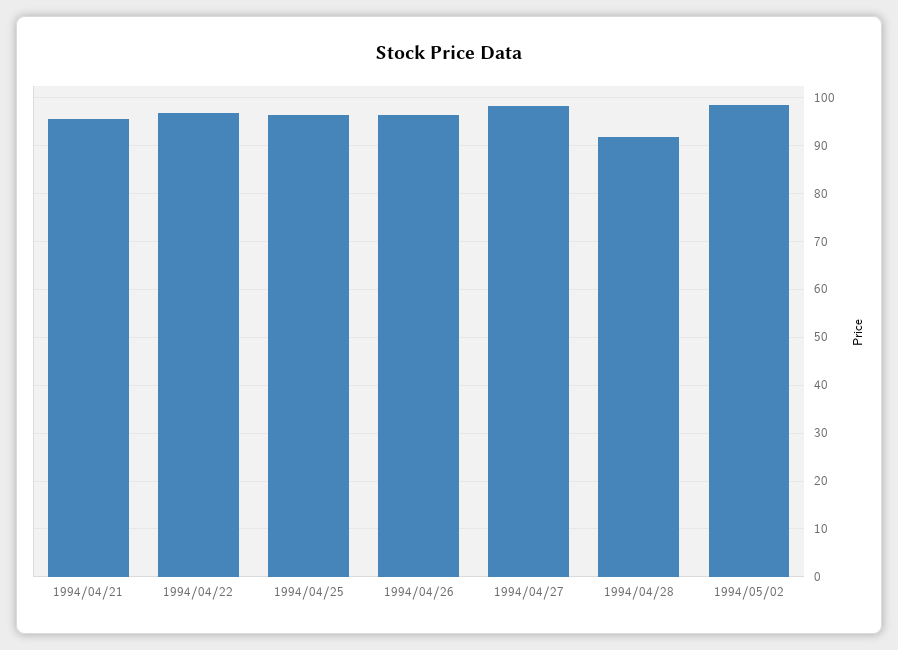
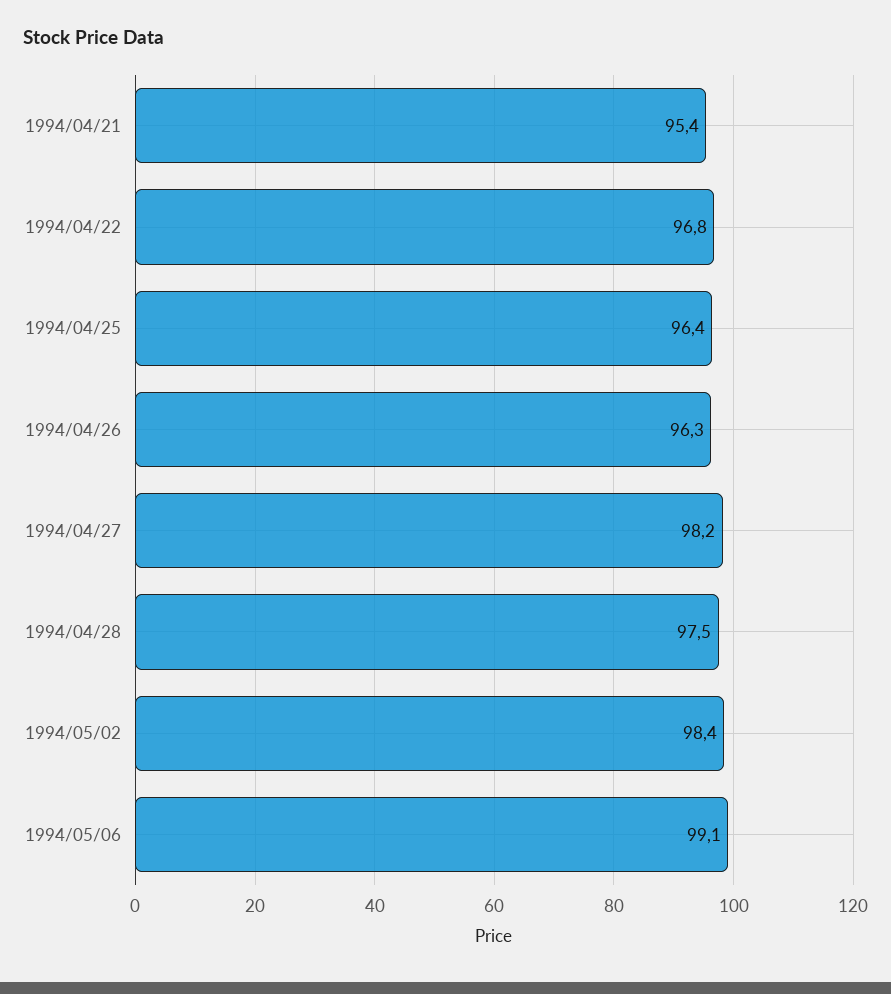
1994/04/28: 92 -> 97.5
1994/05/06: none -> 99.1

